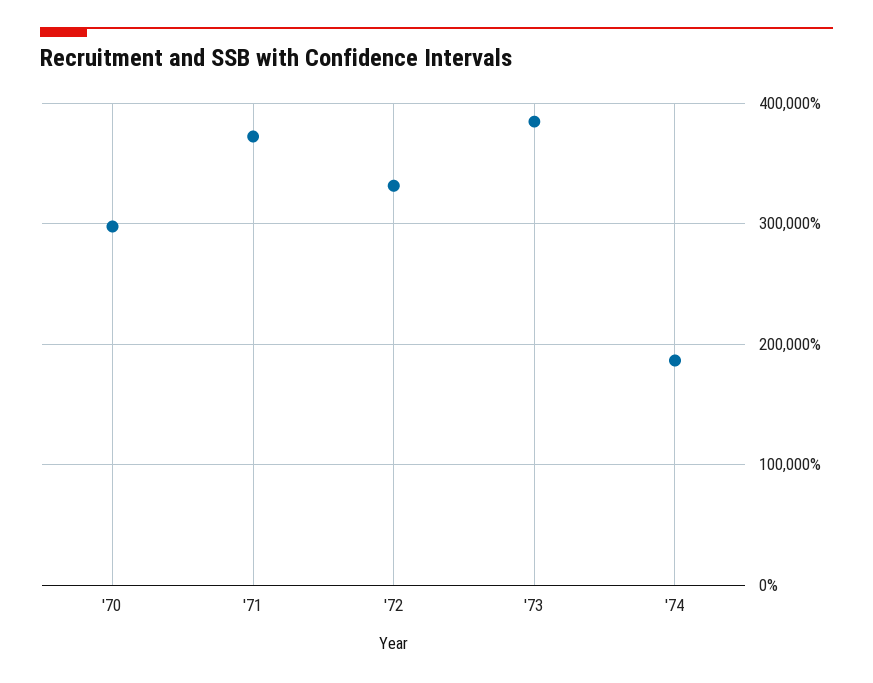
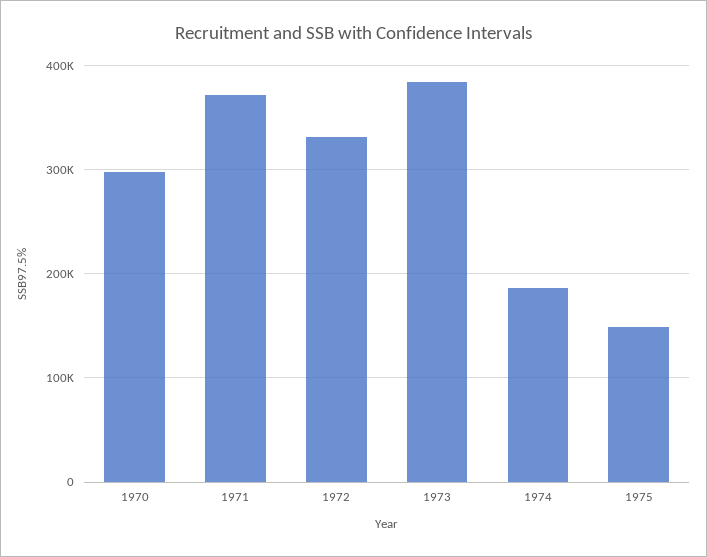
1975: none -> 150000

